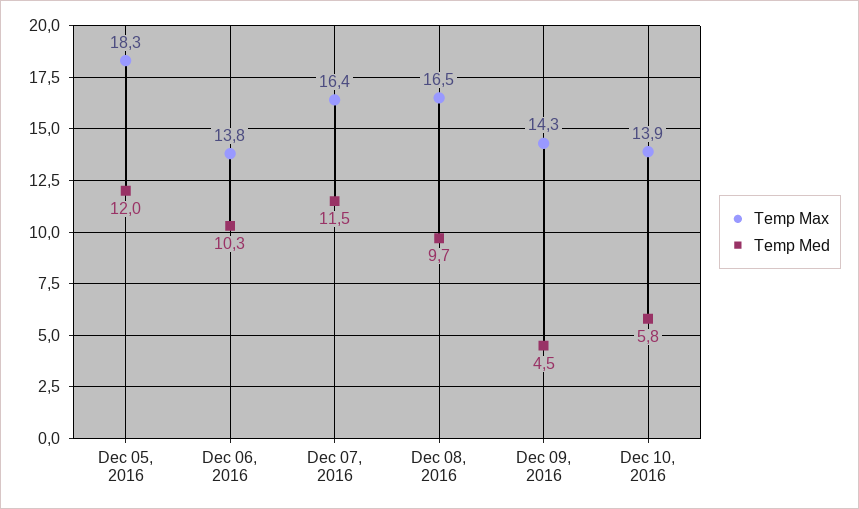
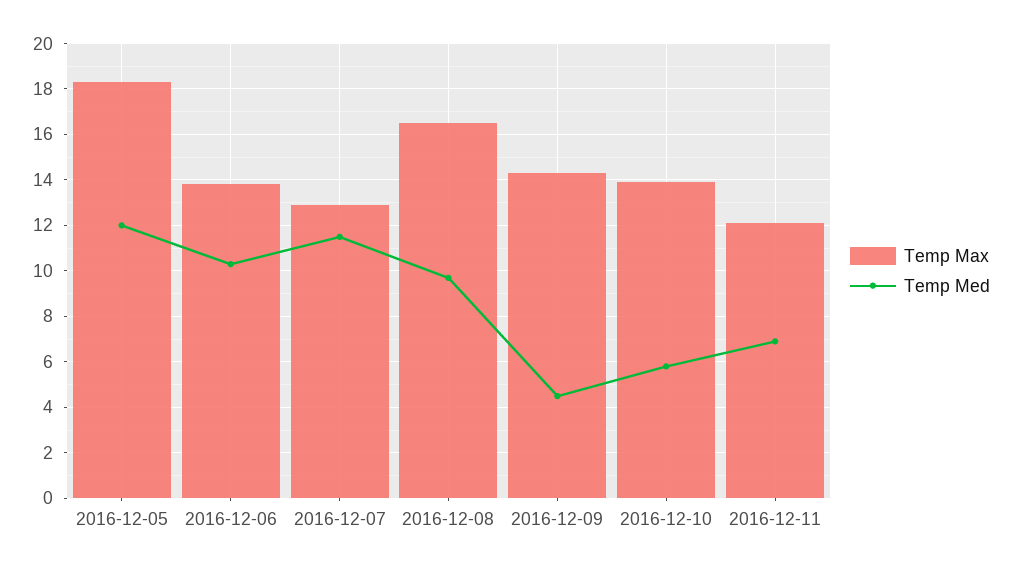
Temp Max, Dec 07, 2016: 16.4 -> 13
Temp Max, 2016-12-11: none -> 12
Temp Med, 2016-12-11: none -> 7

